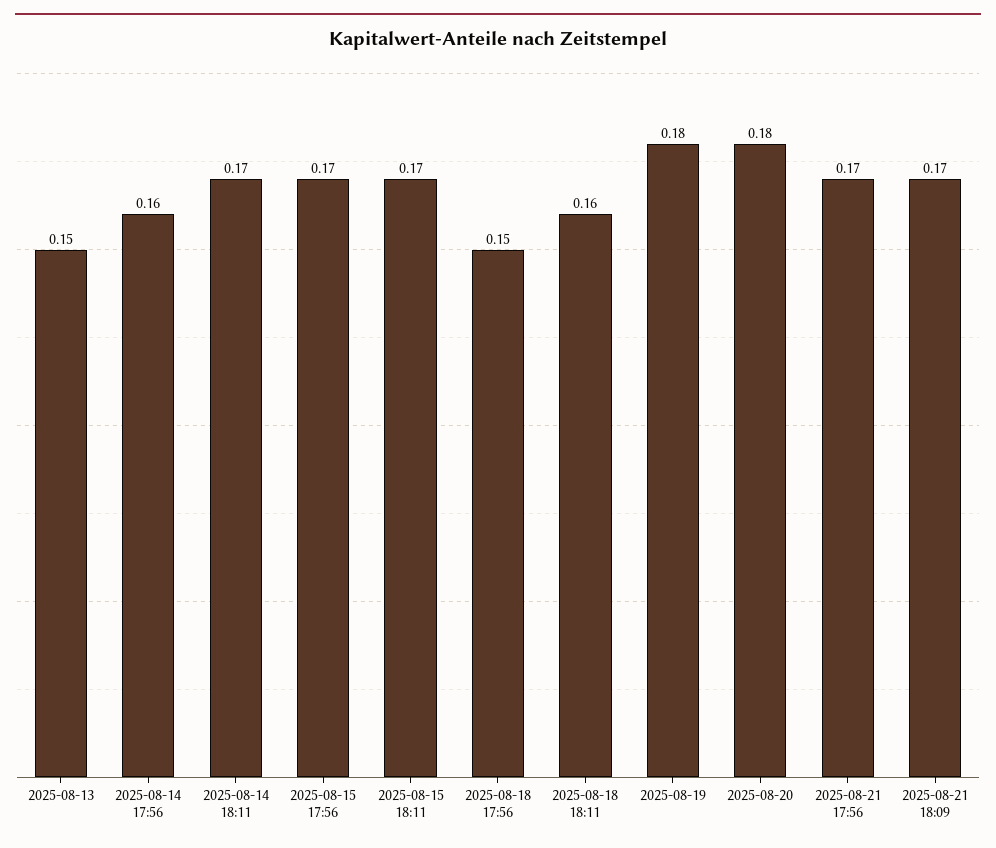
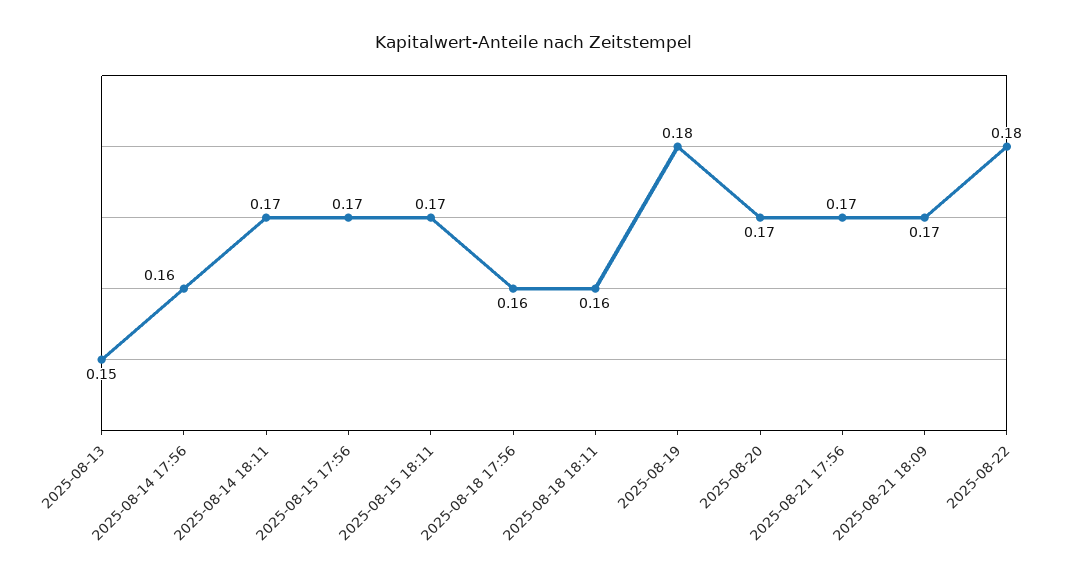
2025-08-18 17:56: 0.15 -> 0.16
2025-08-20: 0.18 -> 0.17
2025-08-22: none -> 0.18

